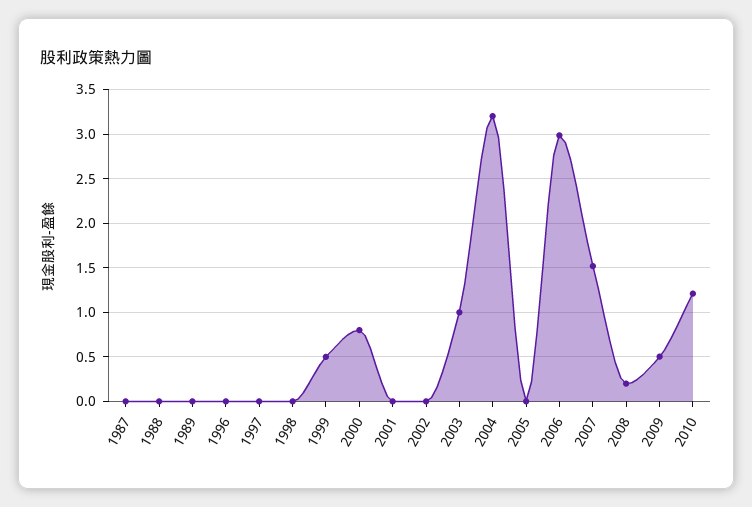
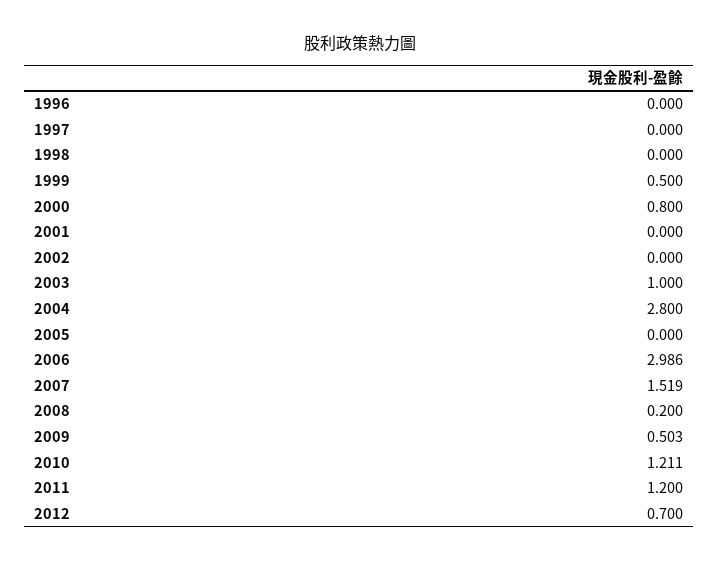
1987: 0 -> none
1988: 0 -> none
1989: 0 -> none
2004: 3.2 -> 2.8
2011: none -> 1.2
2012: none -> 0.7

